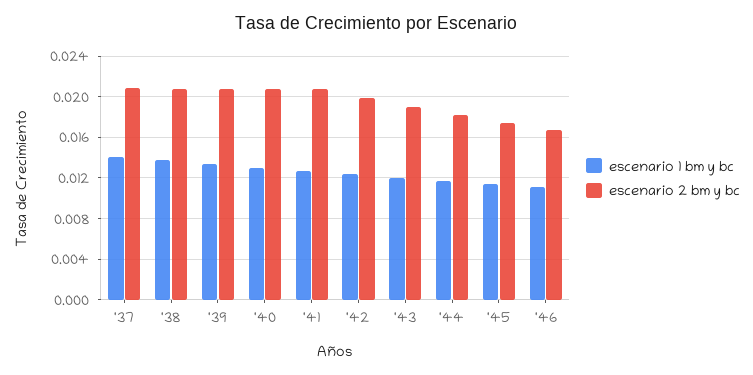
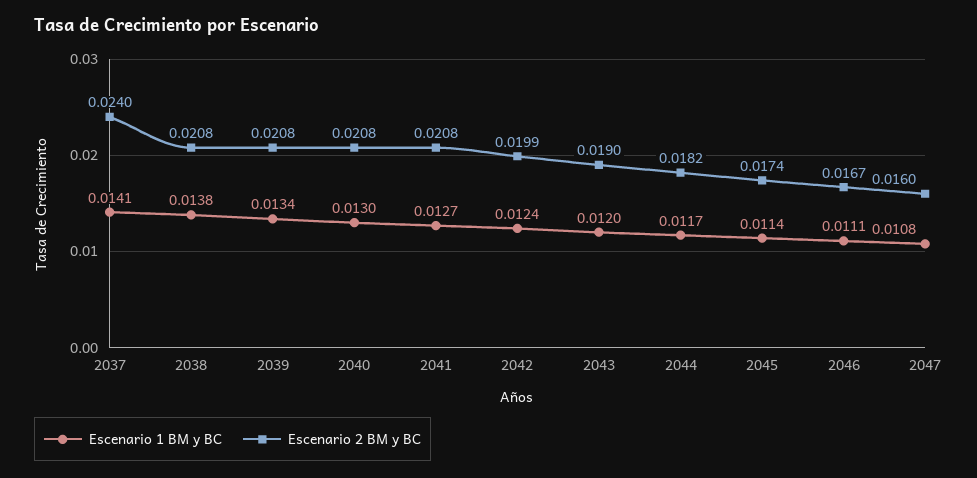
escenario 2 bm y bc, '37: 0.021 -> 0.024
escenario 1 bm y bc, 2047: none -> 0.0108
escenario 2 bm y bc, 2047: none -> 0.016

